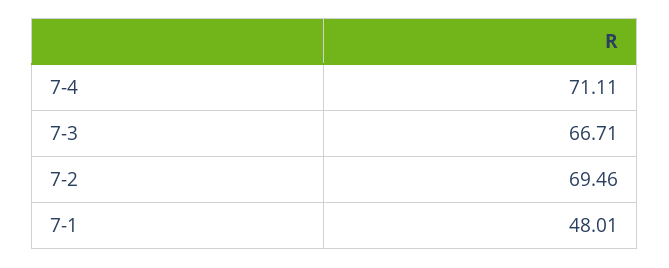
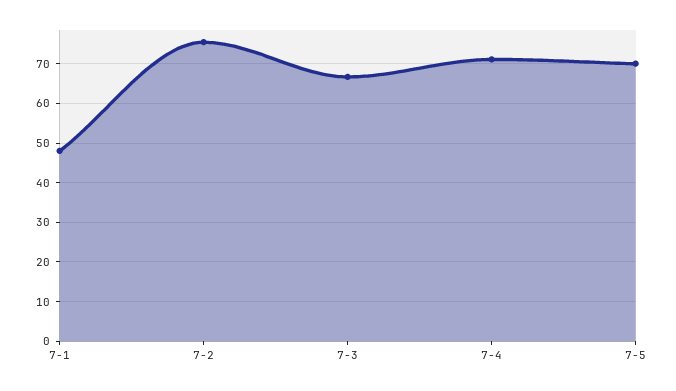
7-2: 69.46 -> 76
7-5: none -> 70

